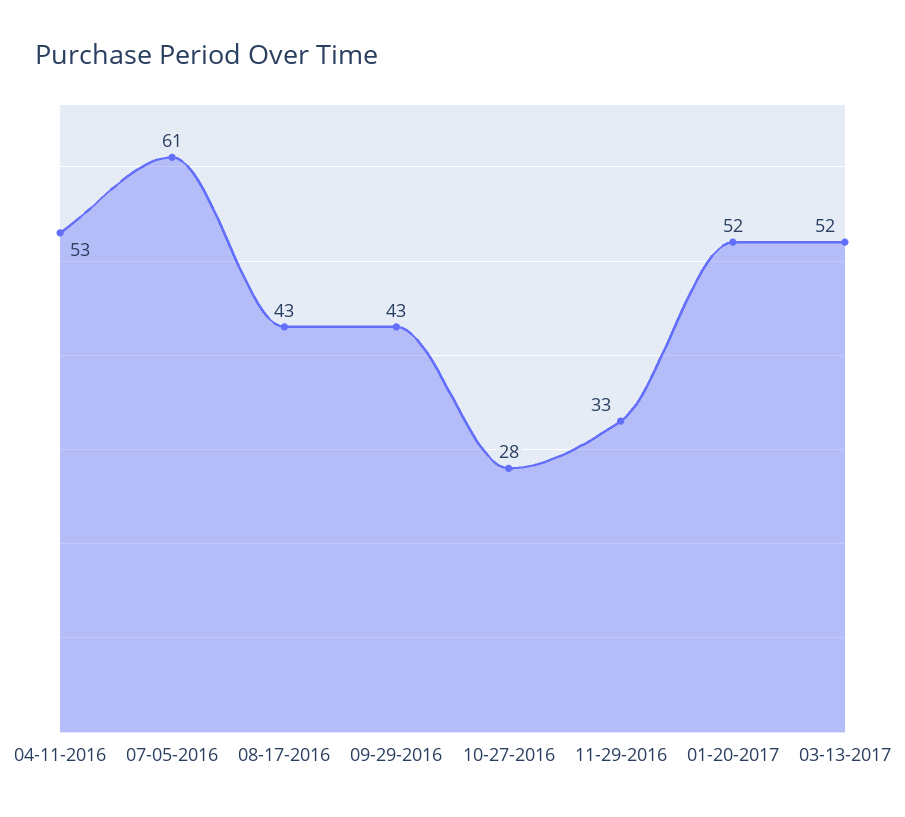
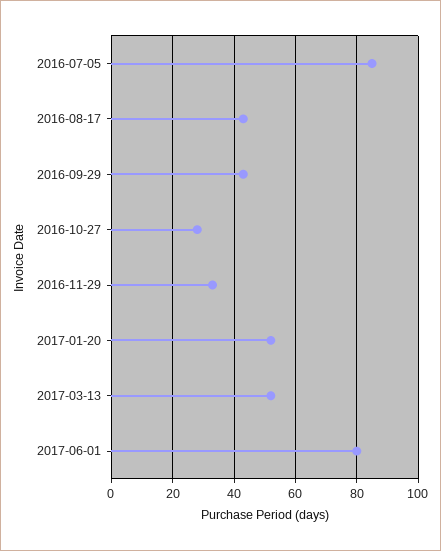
04-11-2016: 53 -> none
07-05-2016: 61 -> 85
2017-06-01: none -> 80

